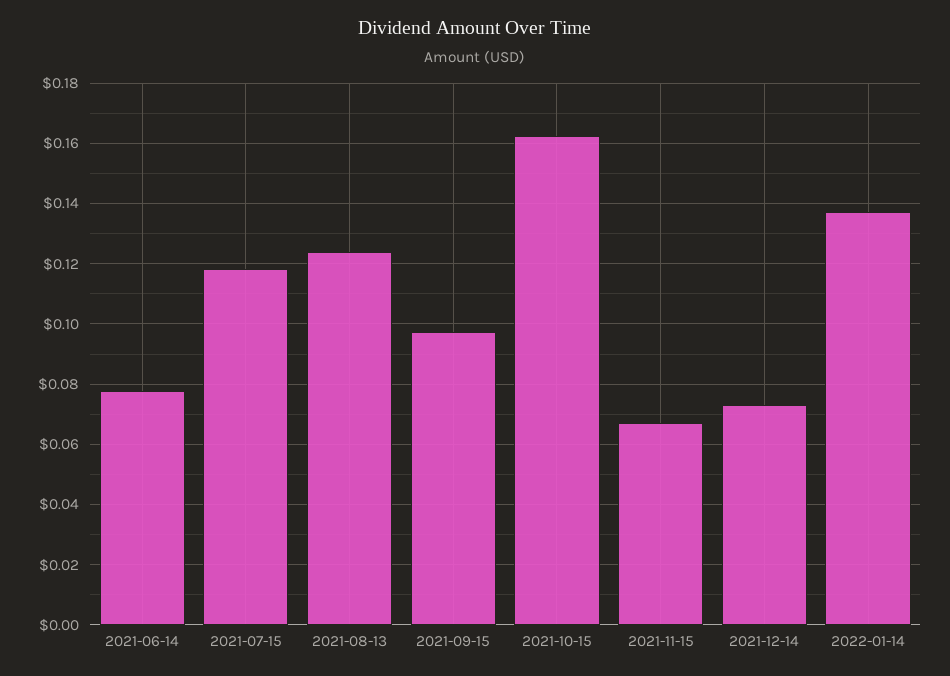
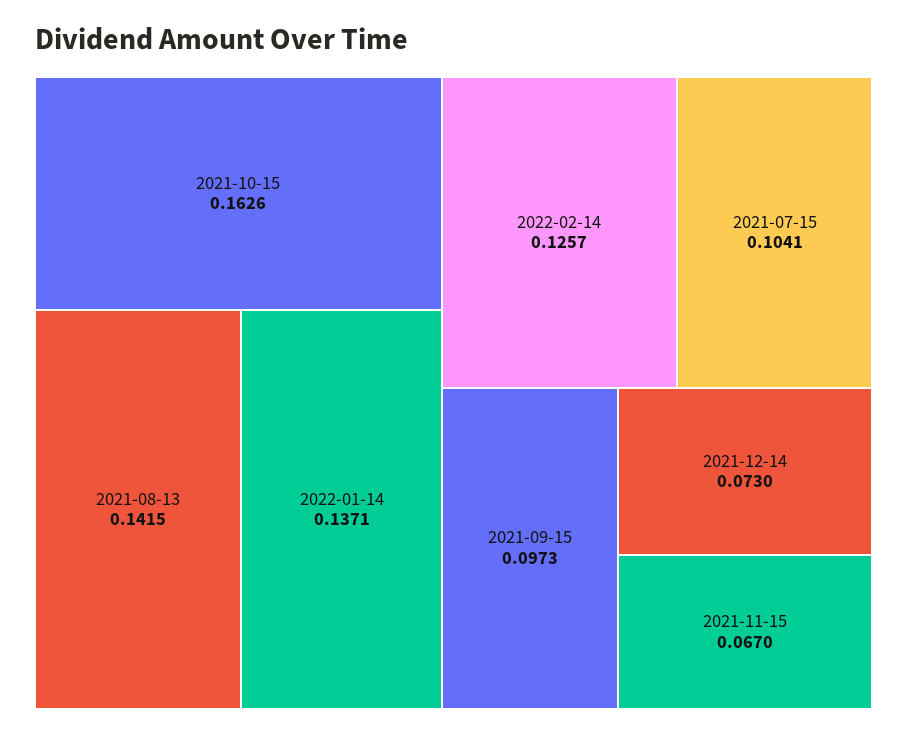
2021-06-14: 0.078 -> none
2021-07-15: 0.118 -> 0.1041
2021-08-13: 0.124 -> 0.1415
2022-02-14: none -> 0.1257

